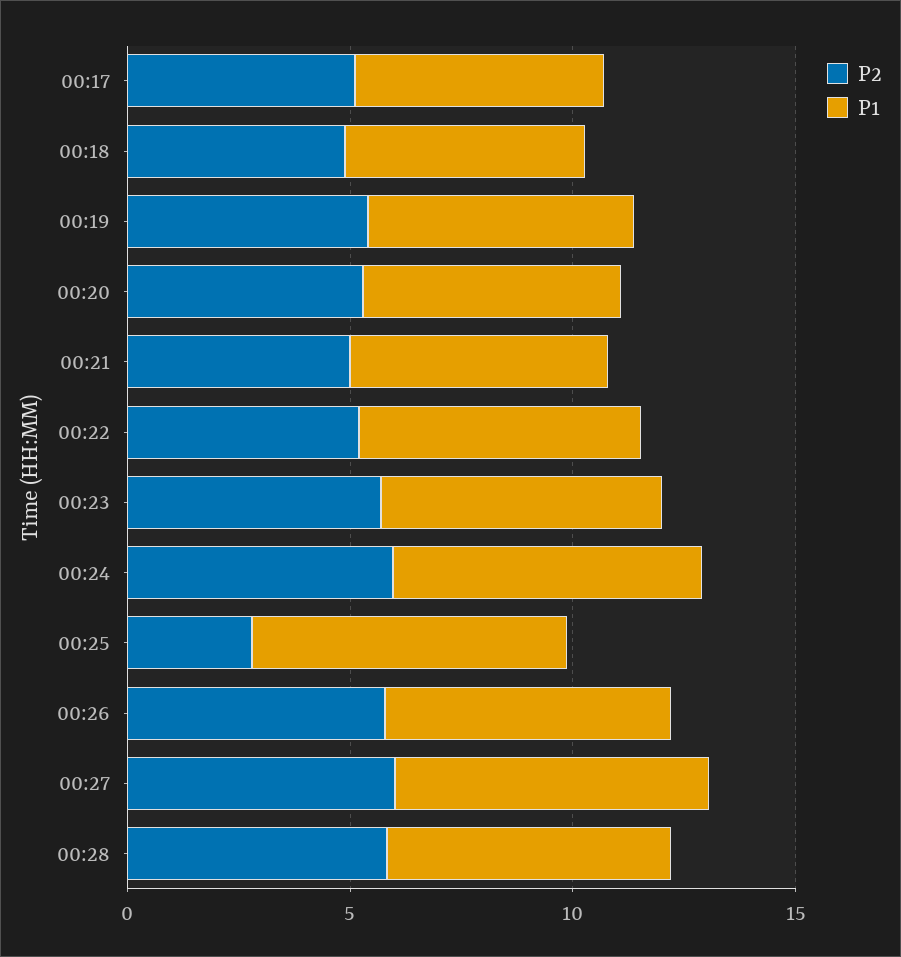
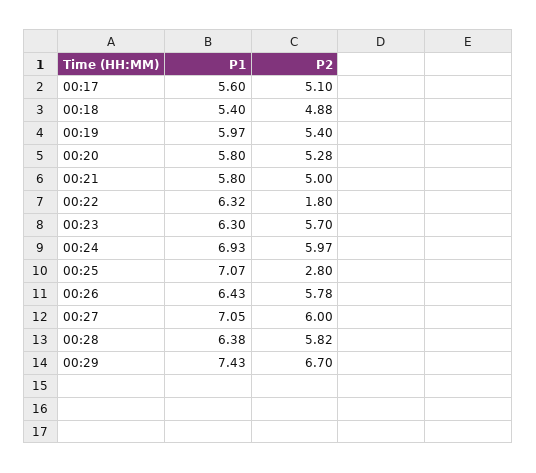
P2, 00:22: 5 -> 1.8
P1, 00:29: none -> 7.43
P2, 00:29: none -> 6.7

